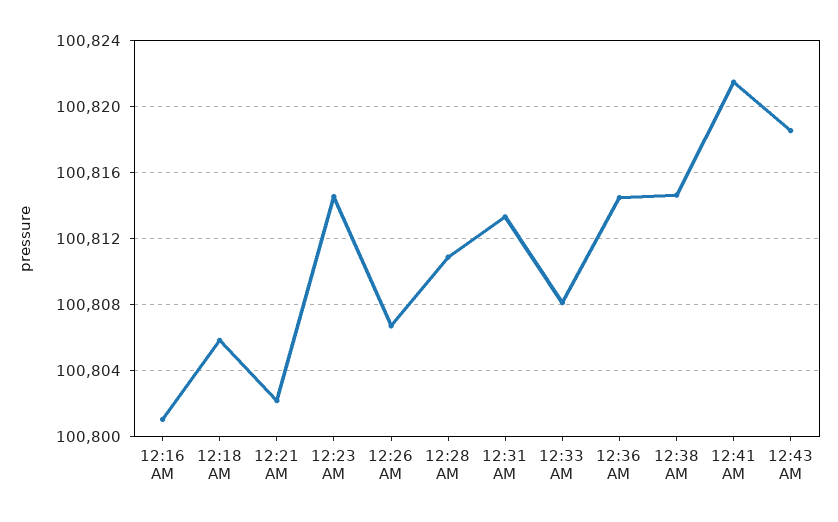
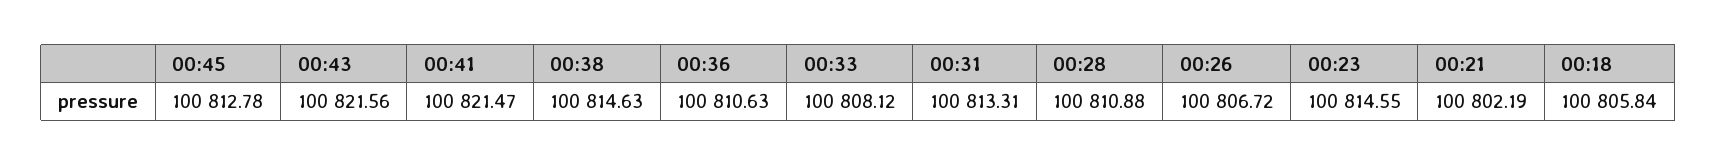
12:16 AM: 100801 -> none
12:36 AM: 100814.5 -> 100810.63
12:43 AM: 100818.5 -> 100821.56
00:45: none -> 100812.78

